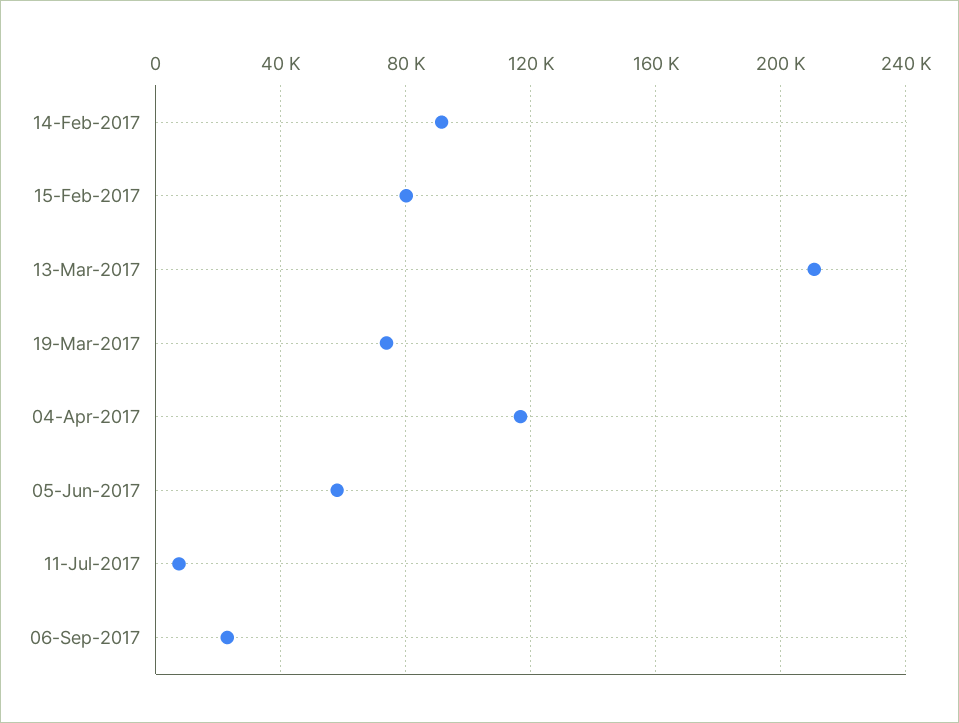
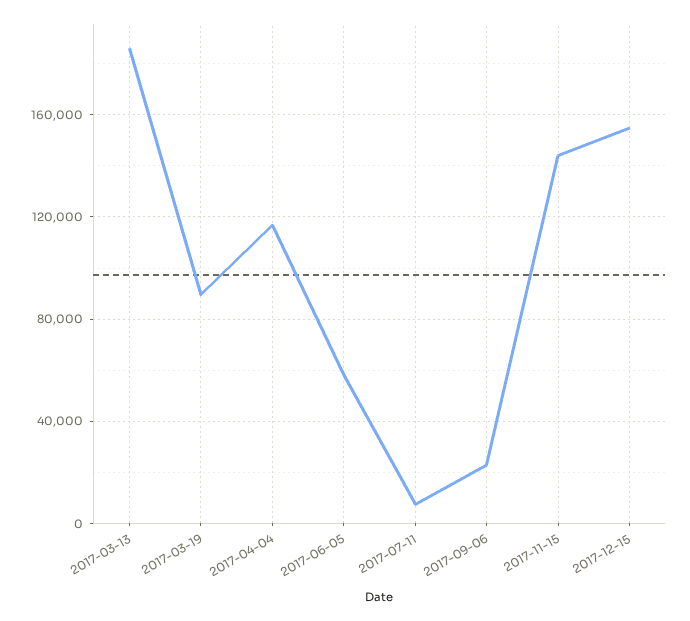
14-Feb-2017: 90000 -> none
15-Feb-2017: 80000 -> none
13-Mar-2017: 210000 -> 185000
19-Mar-2017: 75000 -> 90000
2017-11-15: none -> 145000
2017-12-15: none -> 155000

